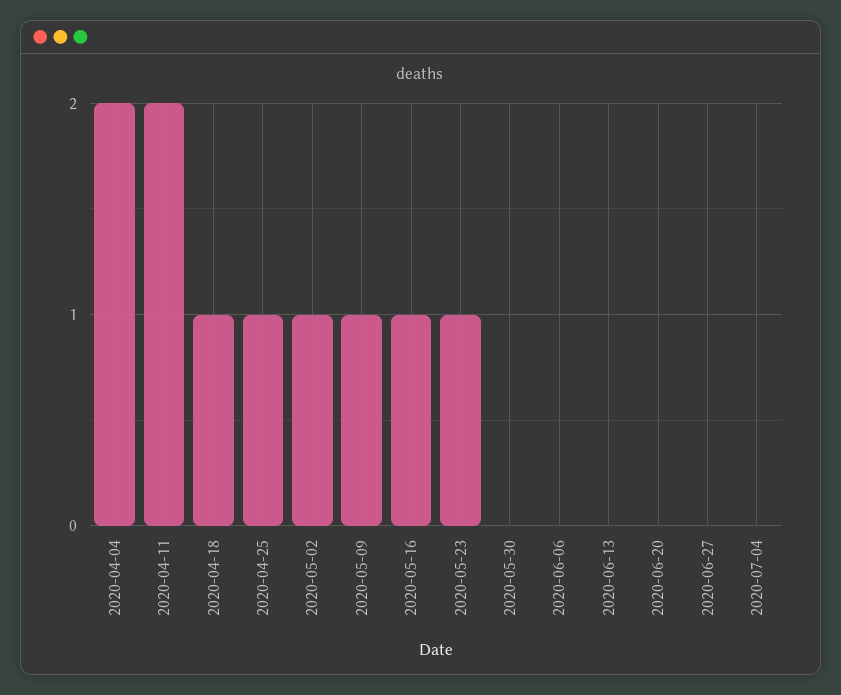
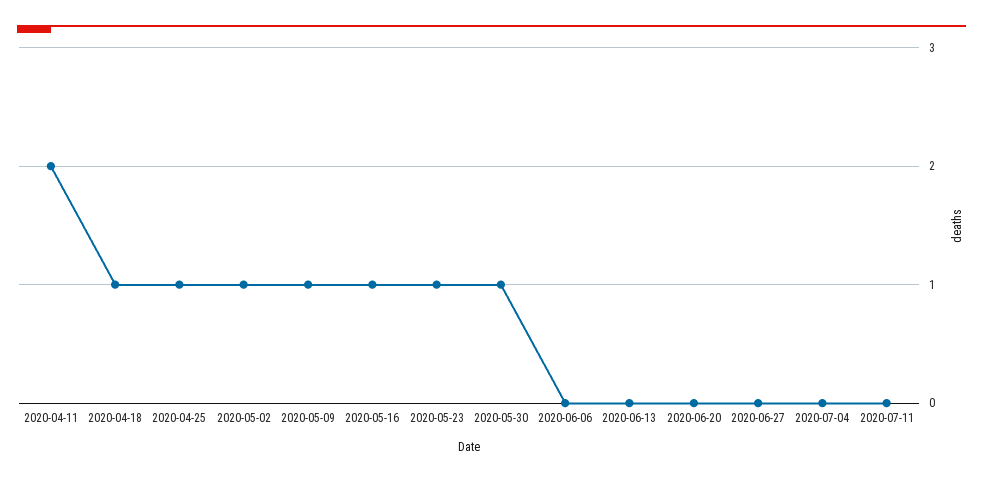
2020-04-04: 2 -> none
2020-05-30: 0 -> 1
2020-07-11: none -> 0

